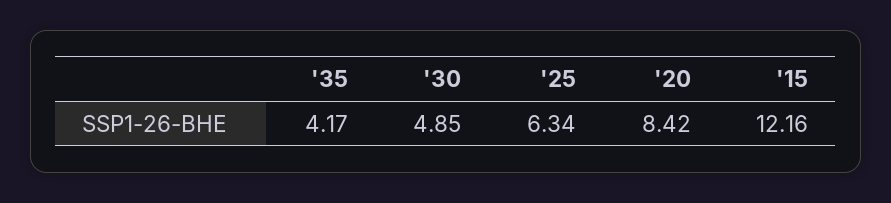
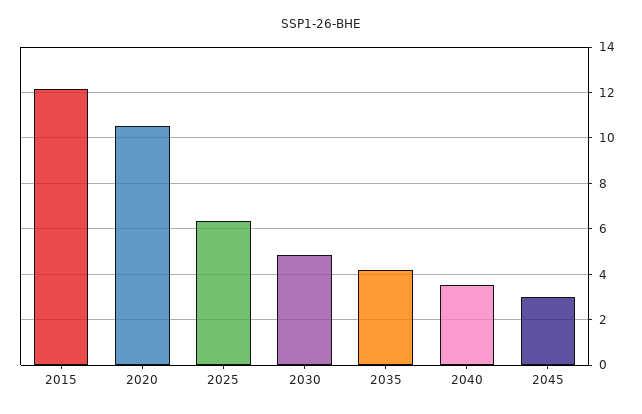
'20: 8.42 -> 10.5
2040: none -> 3.5
2045: none -> 3

